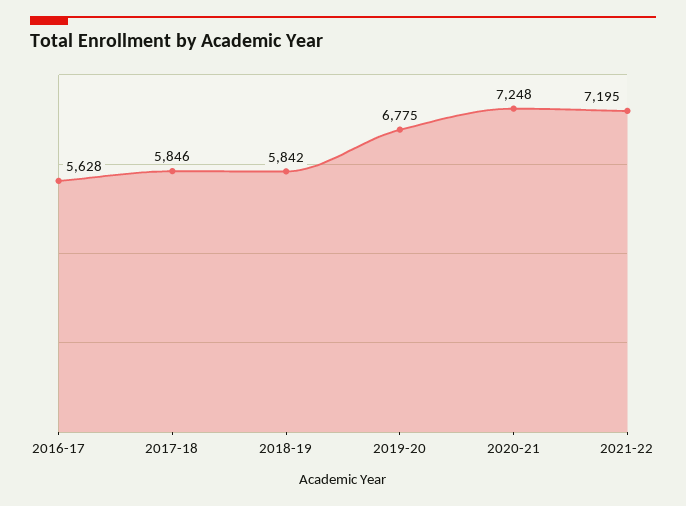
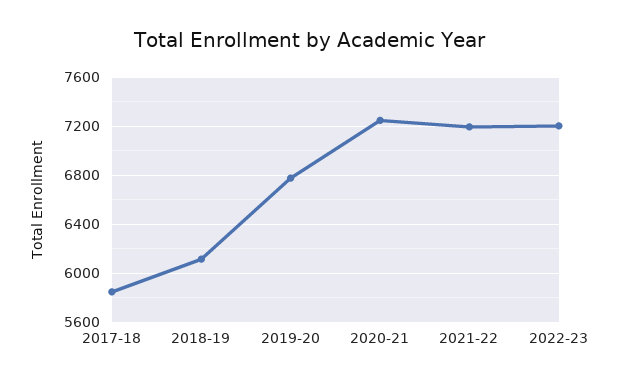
2016-17: 5628 -> none
2018-19: 5842 -> 6100
2022-23: none -> 7200

